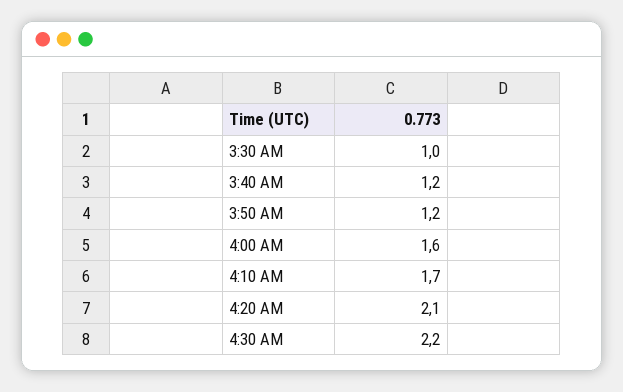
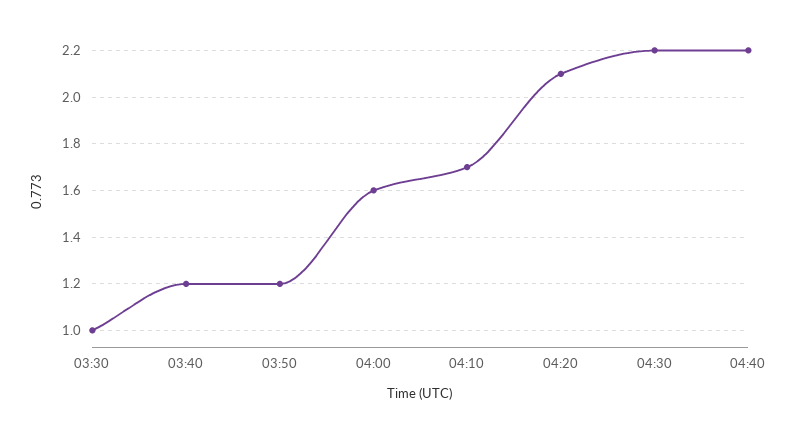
04:40: none -> 2.2

